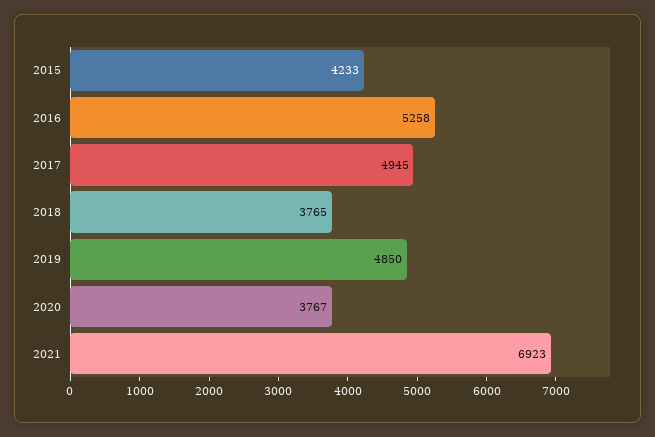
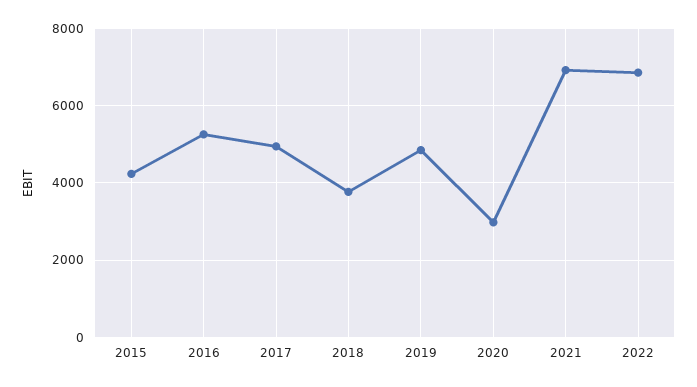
2020: 3767 -> 3000
2022: none -> 6800

